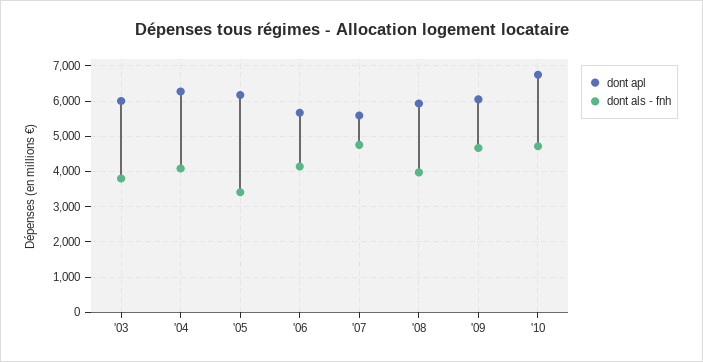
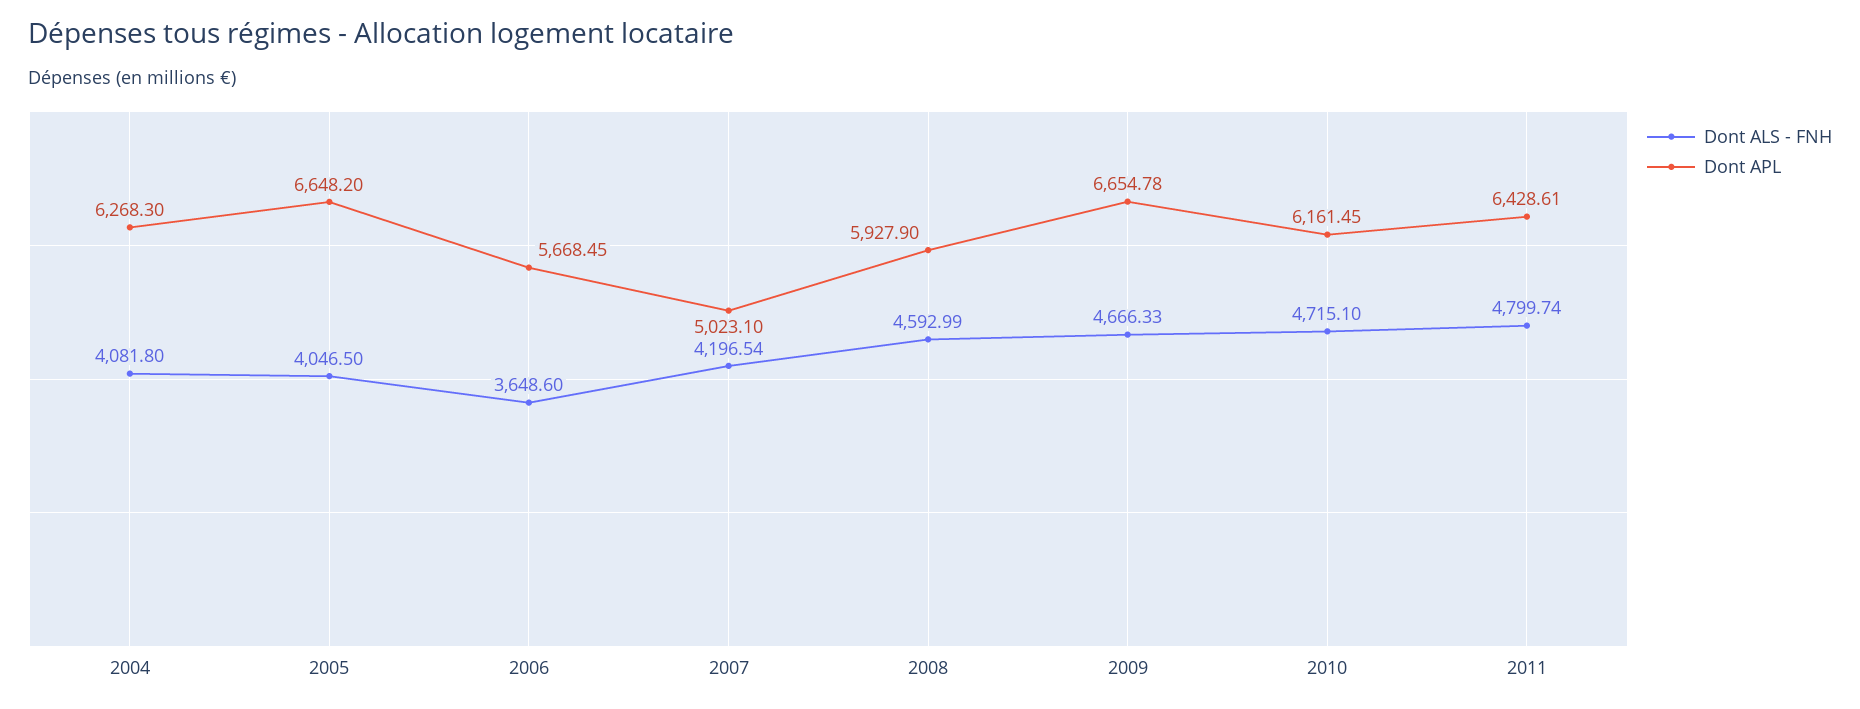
dont apl, '03: 6000 -> none
dont als - fnh, '03: 3800 -> none
dont apl, '05: 6200 -> 6648.2
dont als - fnh, '05: 3400 -> 4046.5
dont als - fnh, '06: 4200 -> 3648.6
dont apl, '07: 5600 -> 5023.1
dont als - fnh, '07: 4800 -> 4196.54
dont als - fnh, '08: 4000 -> 4592.99
dont apl, '09: 6000 -> 6654.78
dont apl, '10: 6800 -> 6161.45
dont als - fnh, 2011: none -> 4799.74
dont apl, 2011: none -> 6428.61

